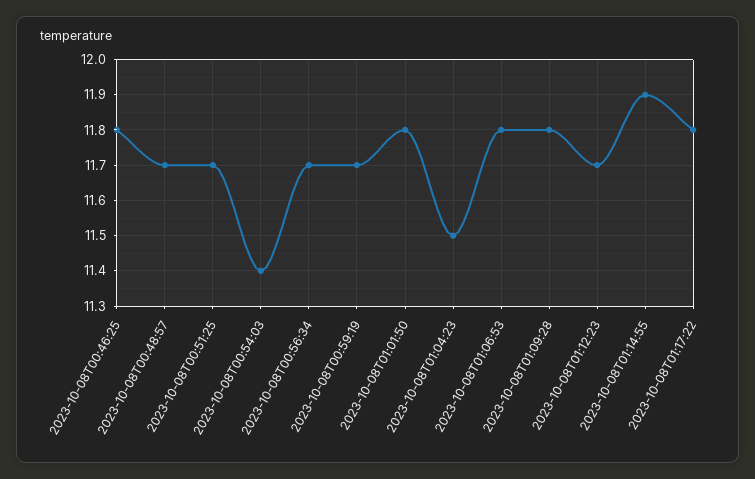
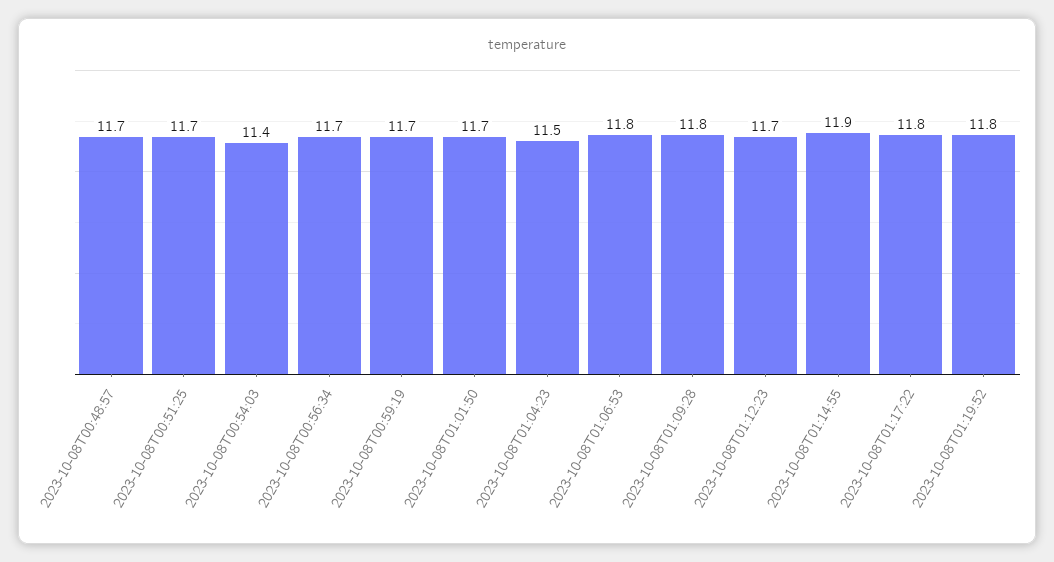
2023-10-08T00:46:25: 11.8 -> none
2023-10-08T01:01:50: 11.8 -> 11.7
2023-10-08T01:19:52: none -> 11.8

